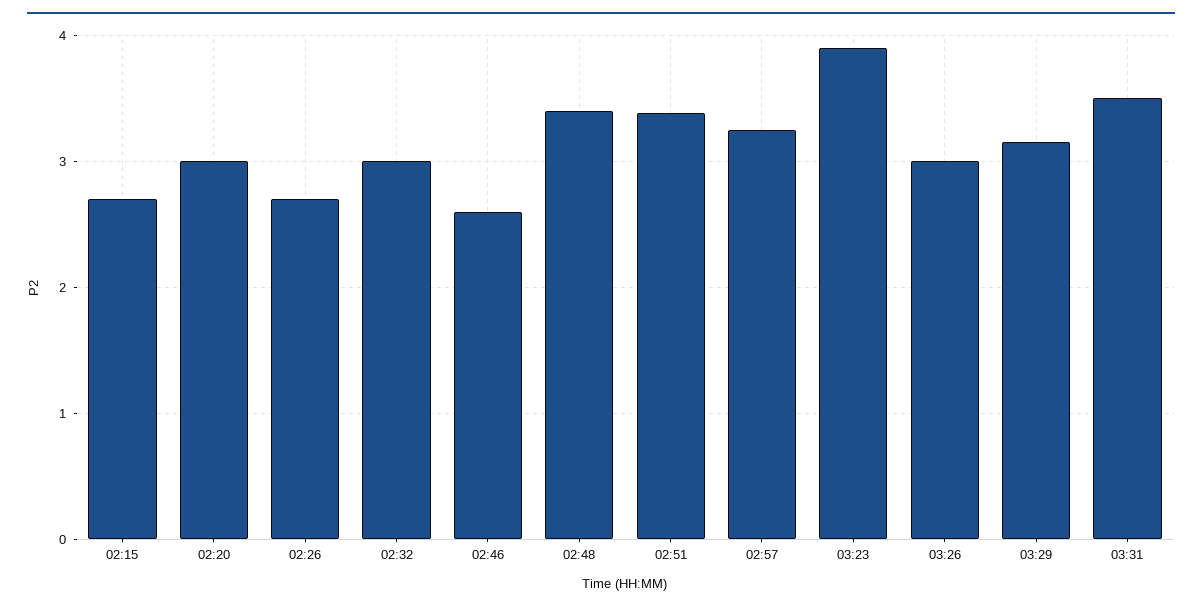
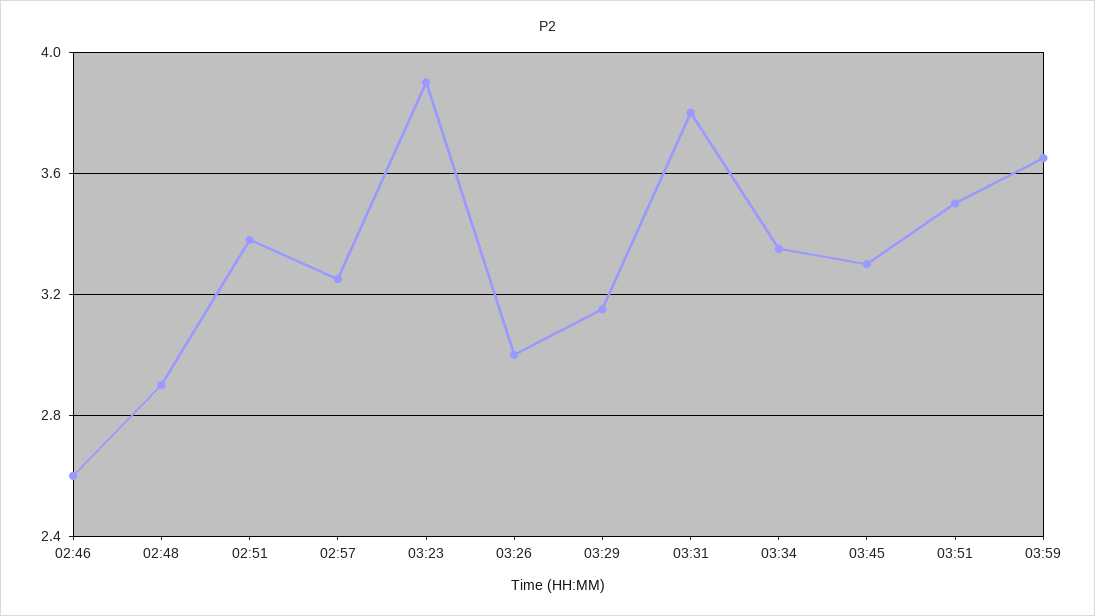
02:15: 2.7 -> none
02:20: 3 -> none
02:26: 2.7 -> none
02:32: 3 -> none
02:48: 3.4 -> 2.9
03:31: 3.5 -> 3.8
03:34: none -> 3.35
03:45: none -> 3.3
03:51: none -> 3.5
03:59: none -> 3.65

